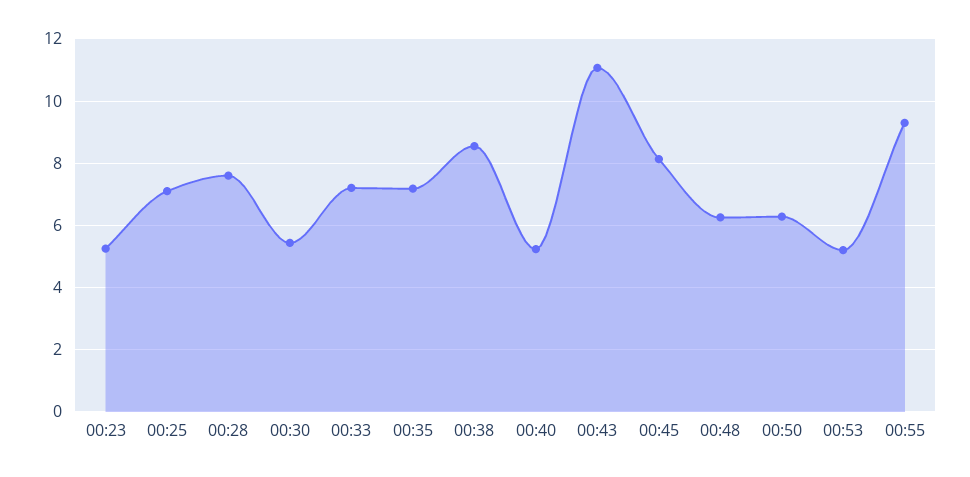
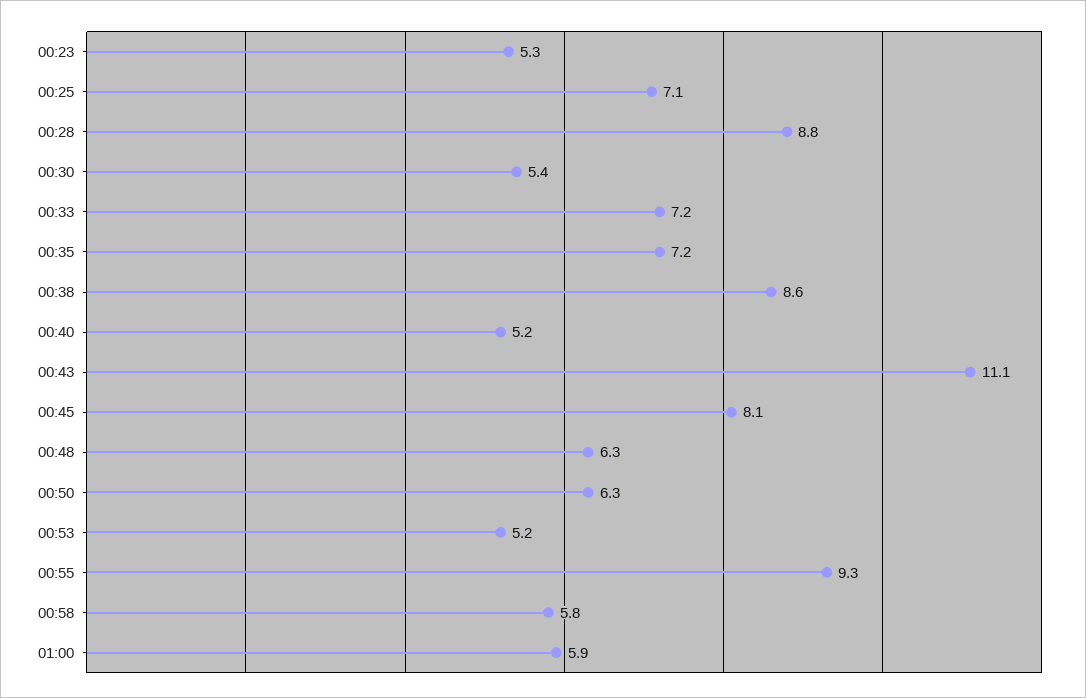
00:28: 7.6 -> 8.8
00:58: none -> 5.8
01:00: none -> 5.9

